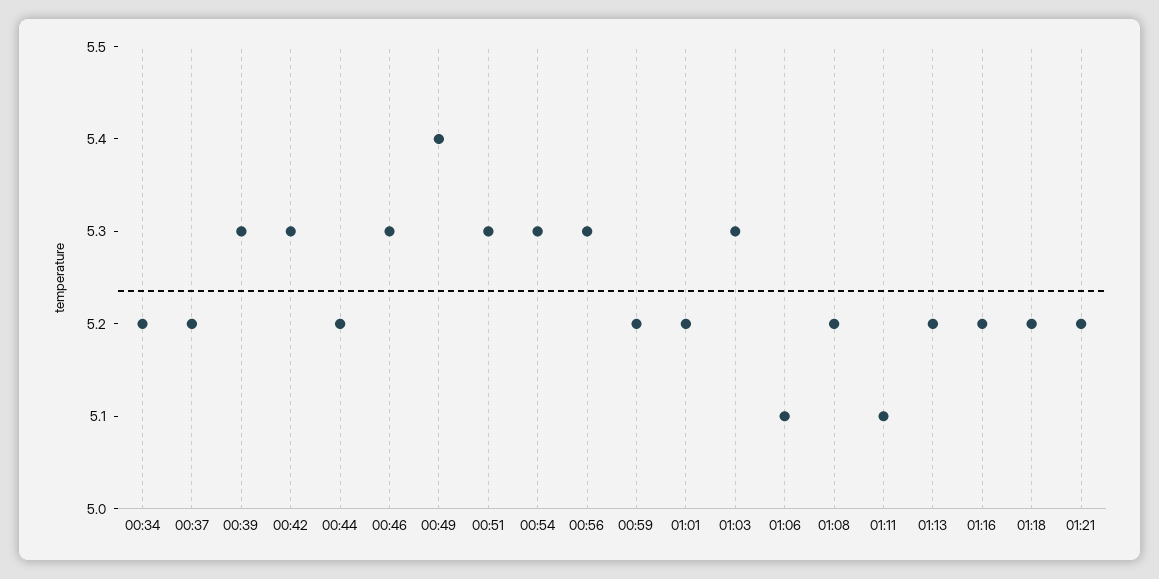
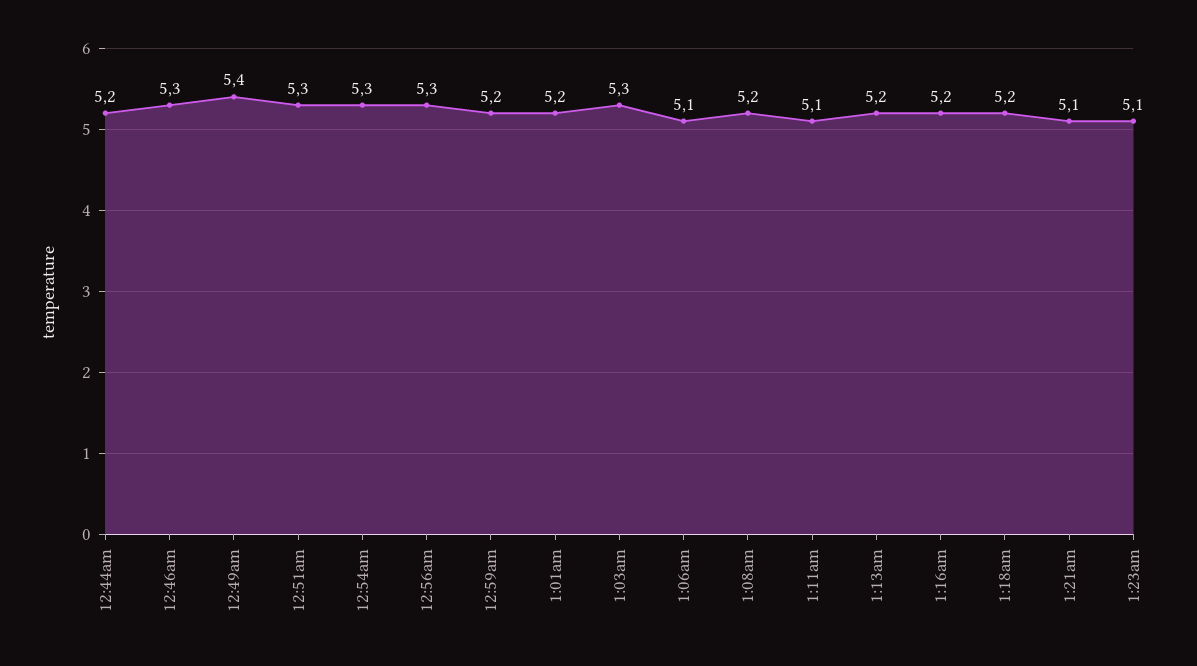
00:34: 5.2 -> none
00:37: 5.2 -> none
00:39: 5.3 -> none
00:42: 5.3 -> none
01:21: 5.2 -> 5.1
1:23am: none -> 5.1

